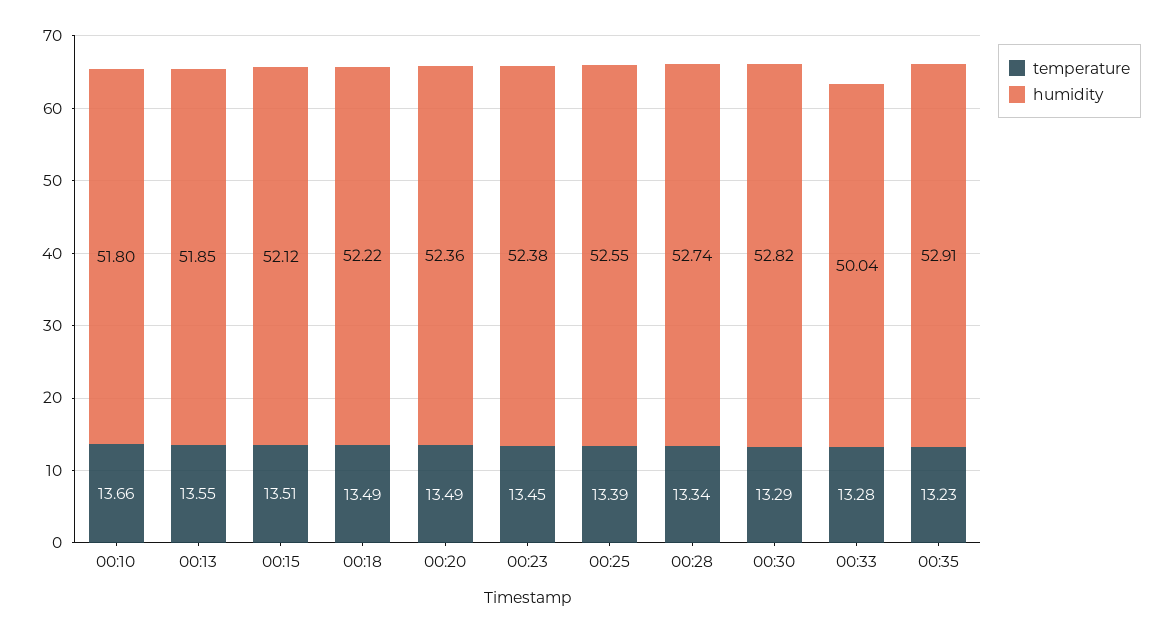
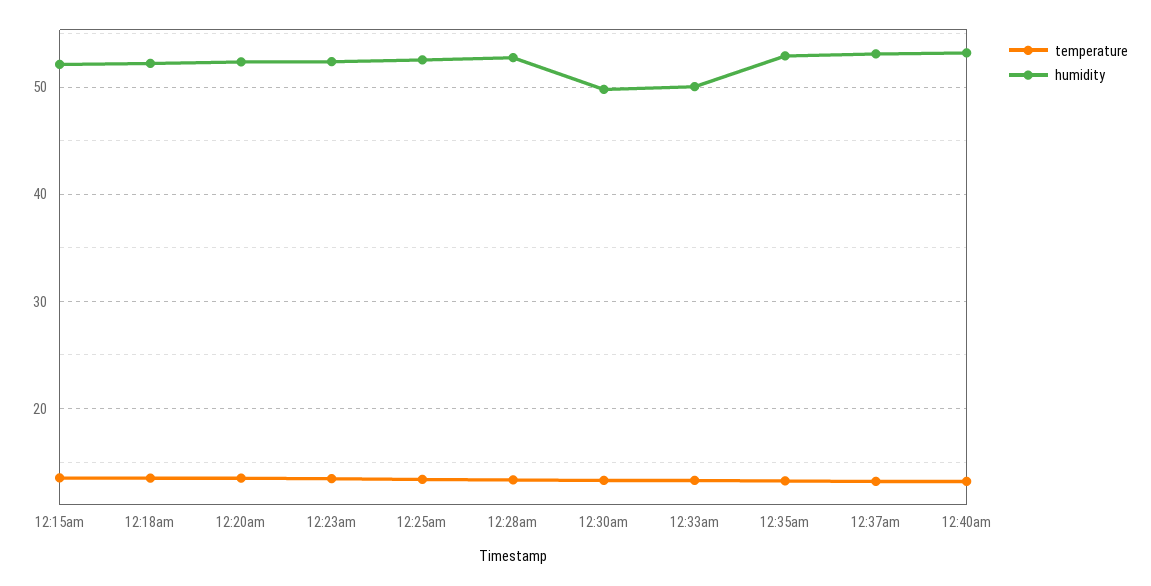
temperature, 00:10: 13.66 -> none
humidity, 00:10: 51.8 -> none
temperature, 00:13: 13.55 -> none
humidity, 00:13: 51.85 -> none
humidity, 00:30: 52.82 -> 50
temperature, 12:37am: none -> 13
humidity, 12:37am: none -> 53
temperature, 12:40am: none -> 13
humidity, 12:40am: none -> 53

